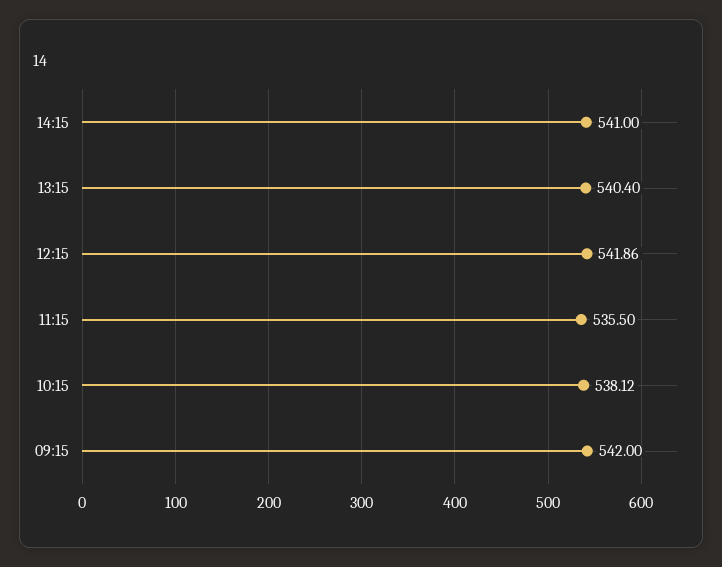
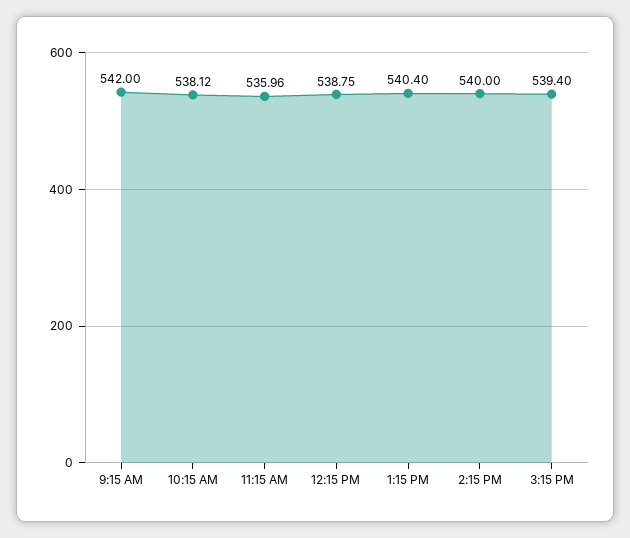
14:15: 541 -> 540
12:15: 541.86 -> 538.75
11:15: 535.5 -> 535.96
3:15 PM: none -> 539.4

